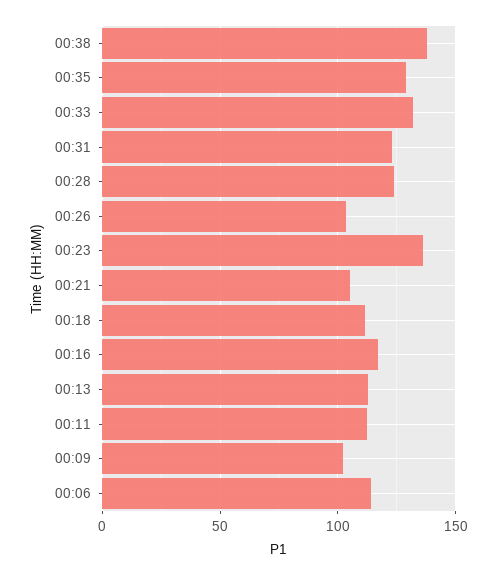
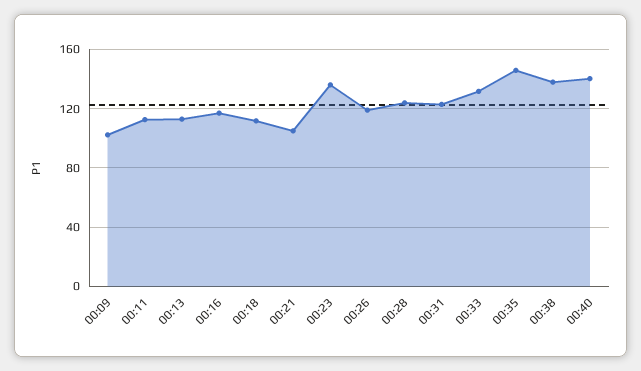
00:35: 130 -> 145
00:26: 105 -> 120
00:06: 115 -> none
00:40: none -> 140

